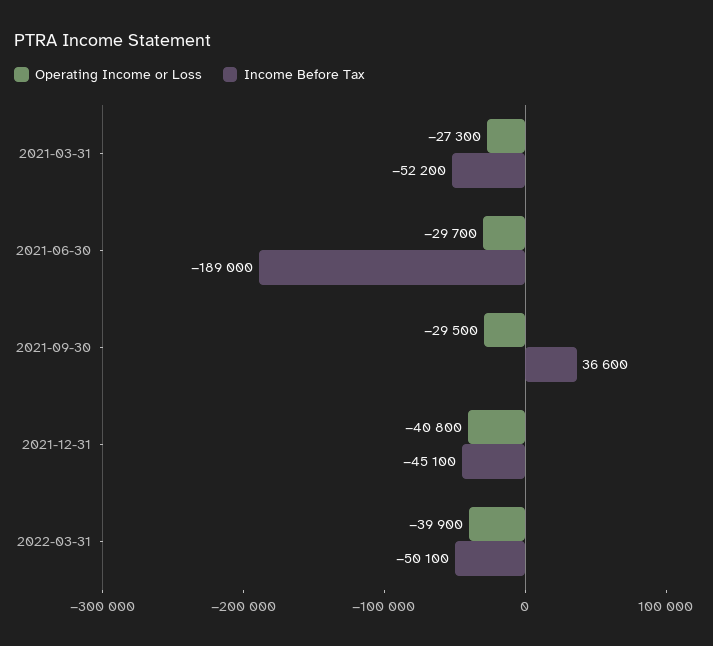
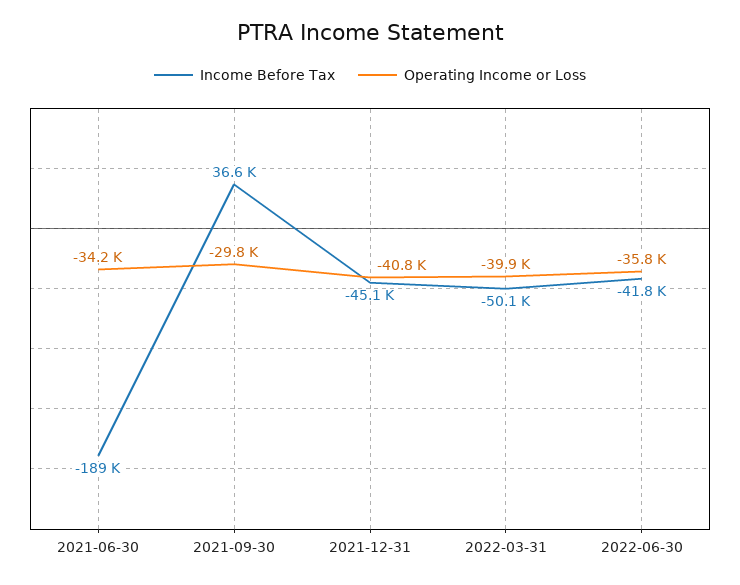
Operating Income or Loss, 2021-03-31: -27300 -> none
Income Before Tax, 2021-03-31: -52200 -> none
Operating Income or Loss, 2021-06-30: -29700 -> -34200
Operating Income or Loss, 2021-09-30: -29500 -> -29800
Income Before Tax, 2022-06-30: none -> -41800
Operating Income or Loss, 2022-06-30: none -> -35800

